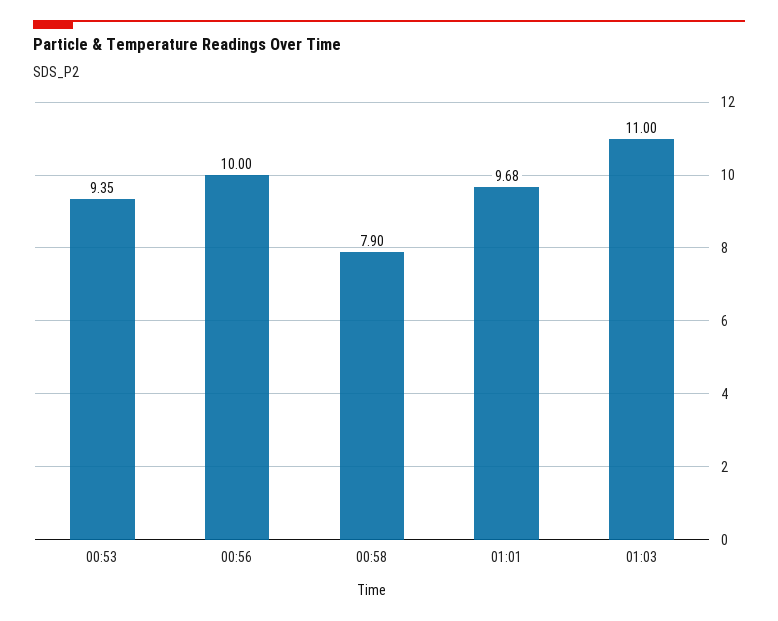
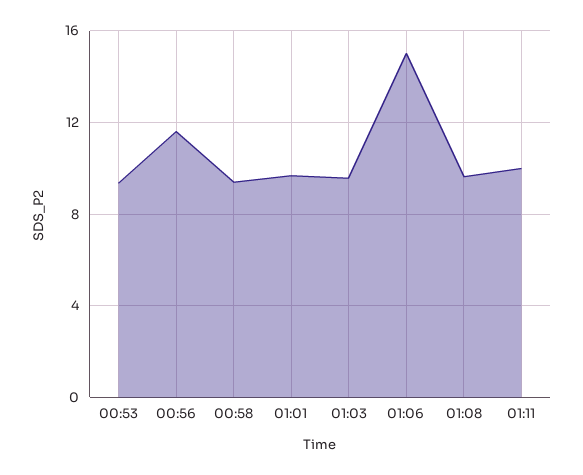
00:56: 10 -> 11.5
00:58: 7.9 -> 9.5
01:03: 11 -> 9.5
01:06: none -> 15
01:08: none -> 9.5
01:11: none -> 10

